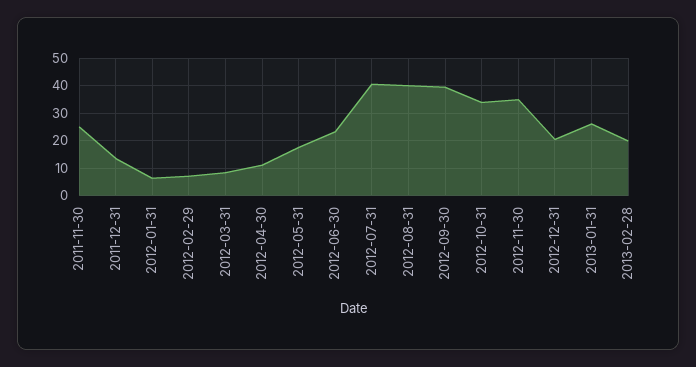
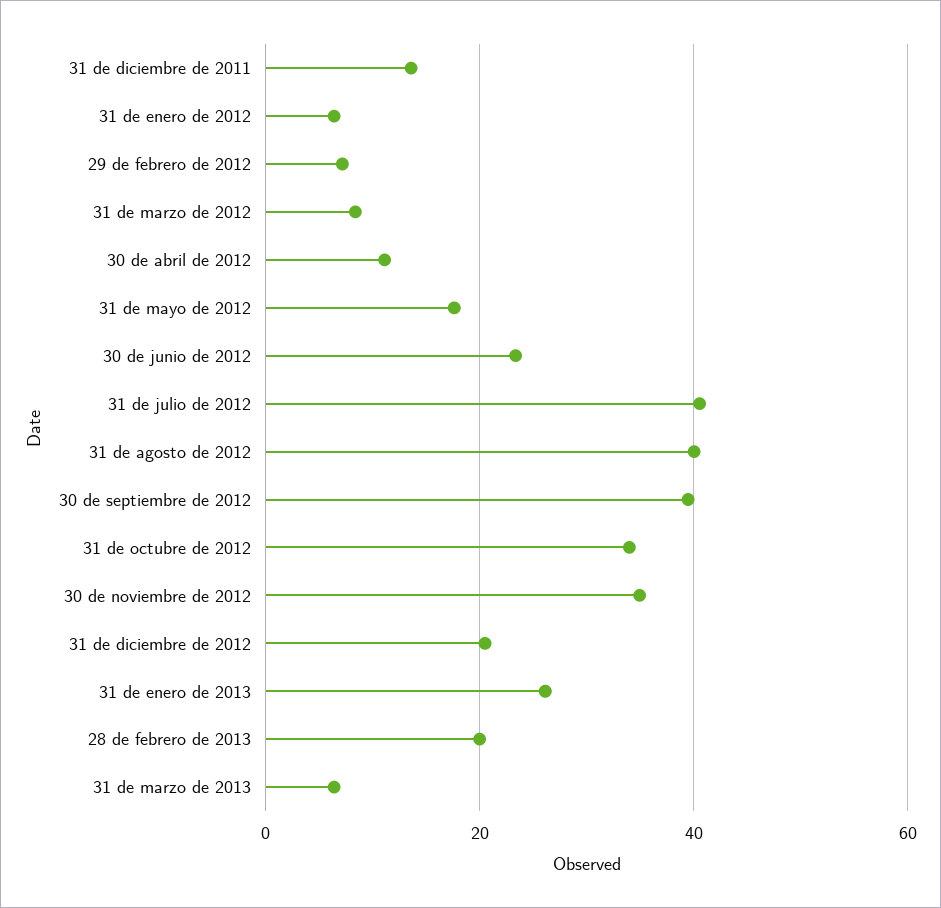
2011-11-30: 25 -> none
31 de marzo de 2013: none -> 6

